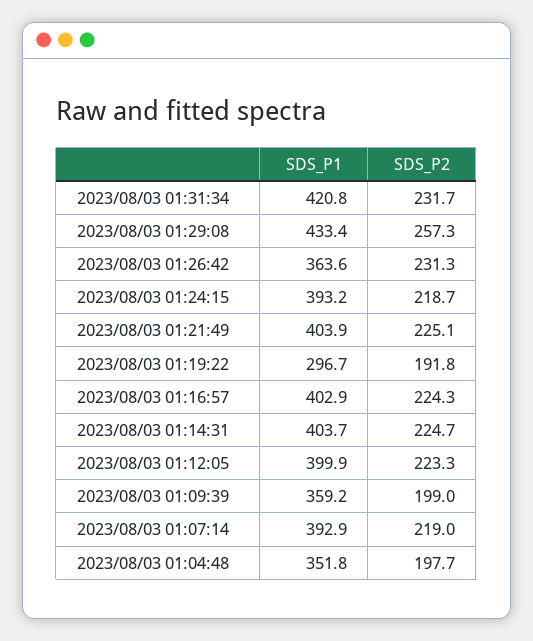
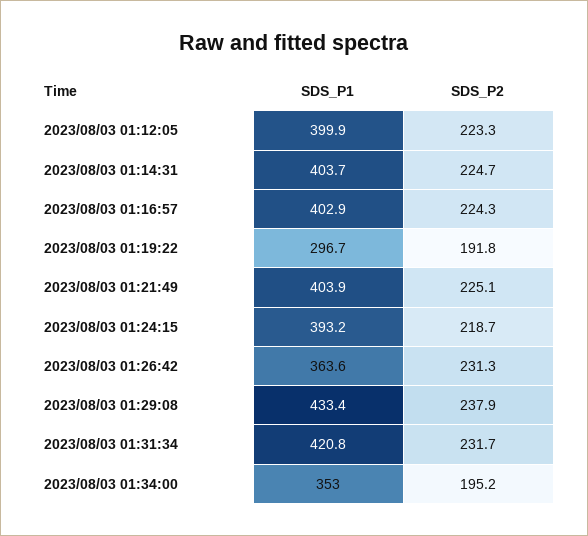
SDS_P2, 2023/08/03 01:29:08: 257.3 -> 237.9
SDS_P1, 2023/08/03 01:09:39: 359.2 -> none
SDS_P2, 2023/08/03 01:09:39: 199 -> none
SDS_P1, 2023/08/03 01:07:14: 392.9 -> none
SDS_P2, 2023/08/03 01:07:14: 219 -> none
SDS_P1, 2023/08/03 01:04:48: 351.8 -> none
SDS_P2, 2023/08/03 01:04:48: 197.7 -> none
SDS_P1, 2023/08/03 01:34:00: none -> 353
SDS_P2, 2023/08/03 01:34:00: none -> 195.2

